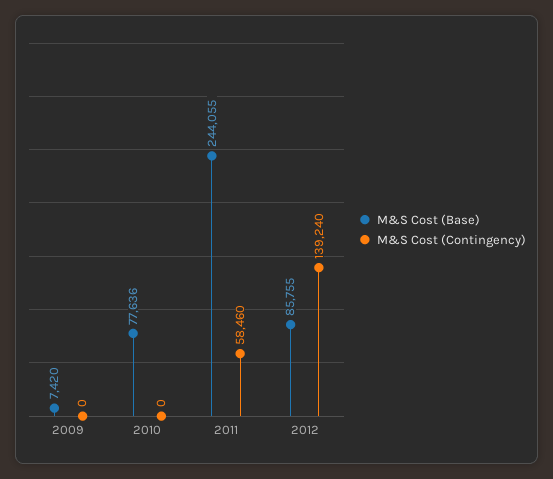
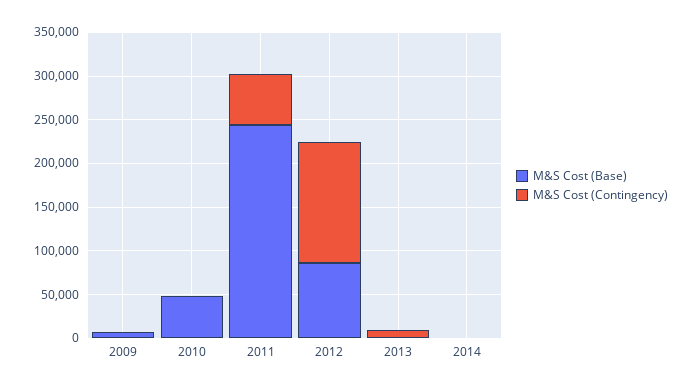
M&S Cost (Base), 2010: 77636 -> 50000
M&S Cost (Base), 2013: none -> 0
M&S Cost (Contingency), 2013: none -> 10000
M&S Cost (Base), 2014: none -> 0
M&S Cost (Contingency), 2014: none -> 0

